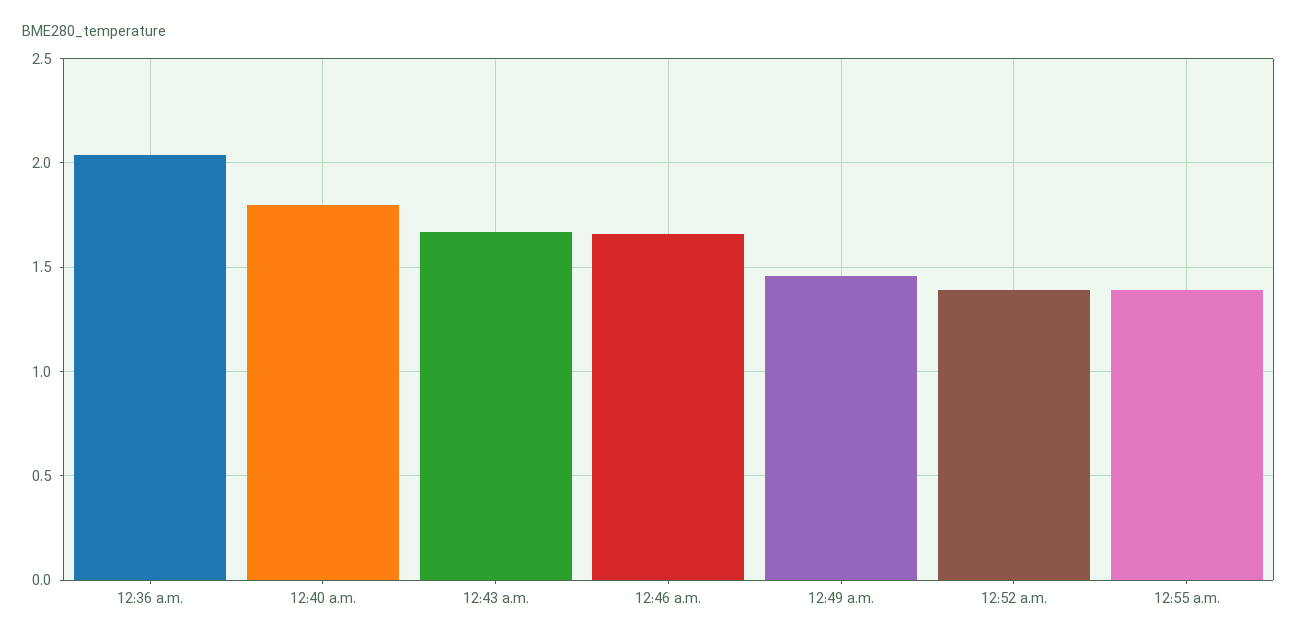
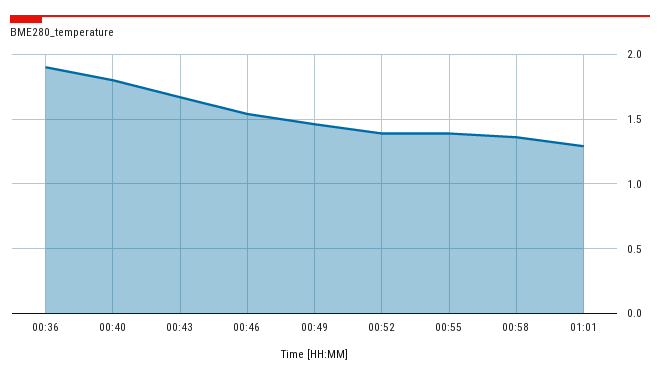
12:36 a.m.: 2.05 -> 1.9
12:46 a.m.: 1.65 -> 1.55
00:58: none -> 1.35
01:01: none -> 1.3

